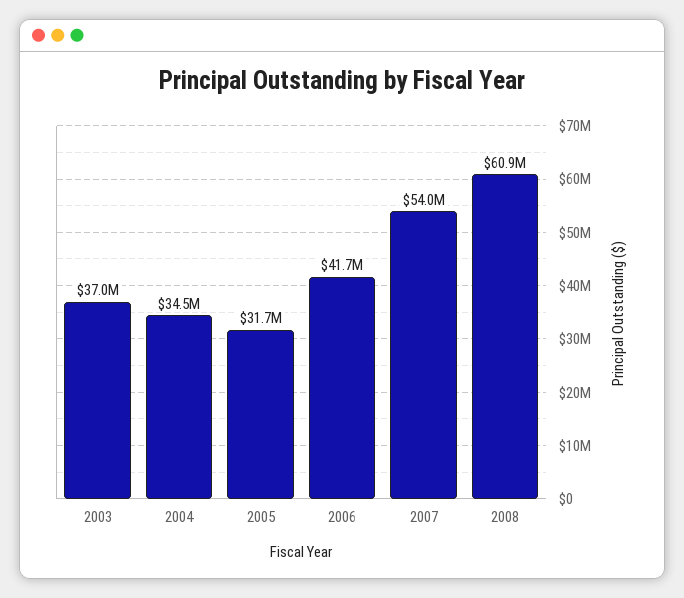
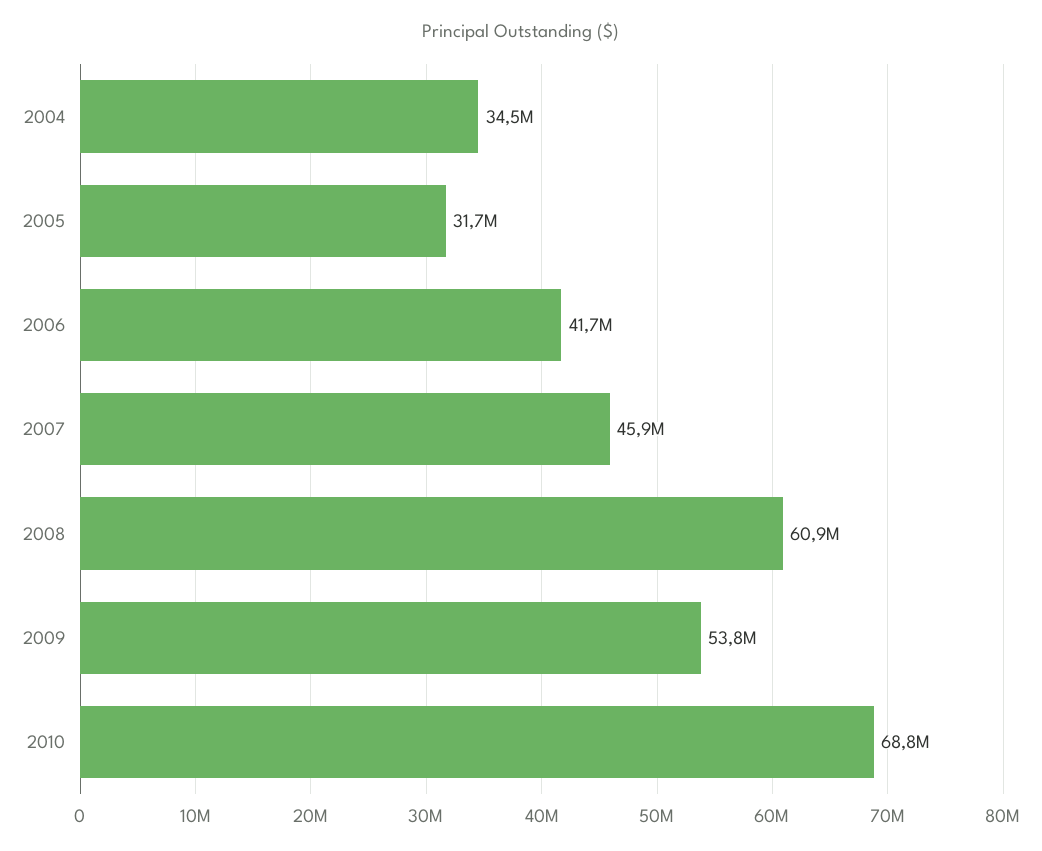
2003: 37000000 -> none
2007: 54000000 -> 45900000
2009: none -> 53800000
2010: none -> 68800000

